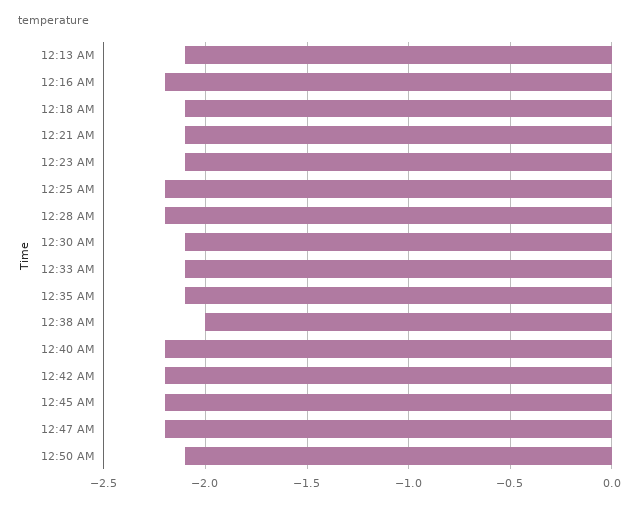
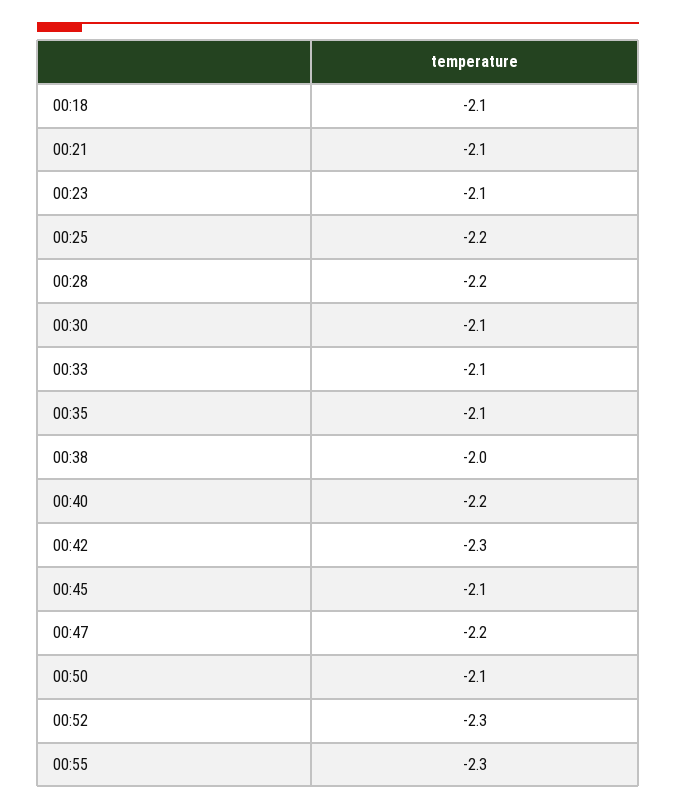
12:13 AM: -2.1 -> none
12:16 AM: -2.2 -> none
12:42 AM: -2.2 -> -2.3
12:45 AM: -2.2 -> -2.1
00:52: none -> -2.3
00:55: none -> -2.3

